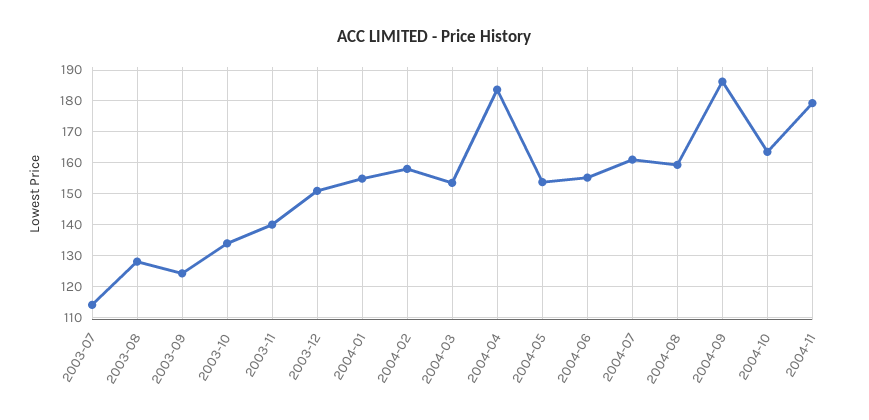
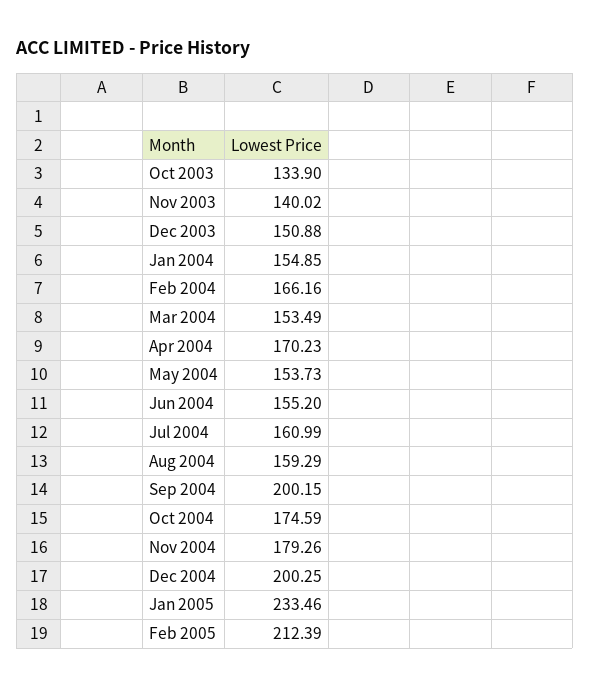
2003-07: 114 -> none
2003-08: 128 -> none
2003-09: 124 -> none
2004-02: 158 -> 166.16
2004-04: 184 -> 170.23
2004-09: 186 -> 200.15
2004-10: 164 -> 174.59
Dec 2004: none -> 200.25
Jan 2005: none -> 233.46
Feb 2005: none -> 212.39

